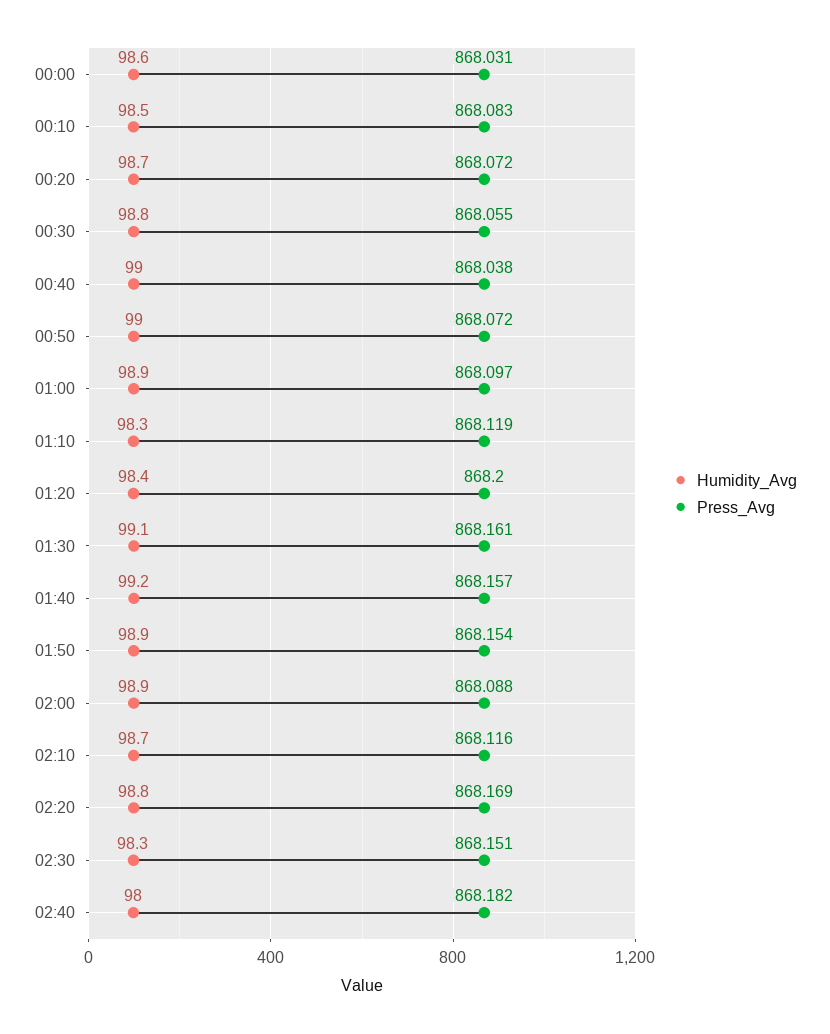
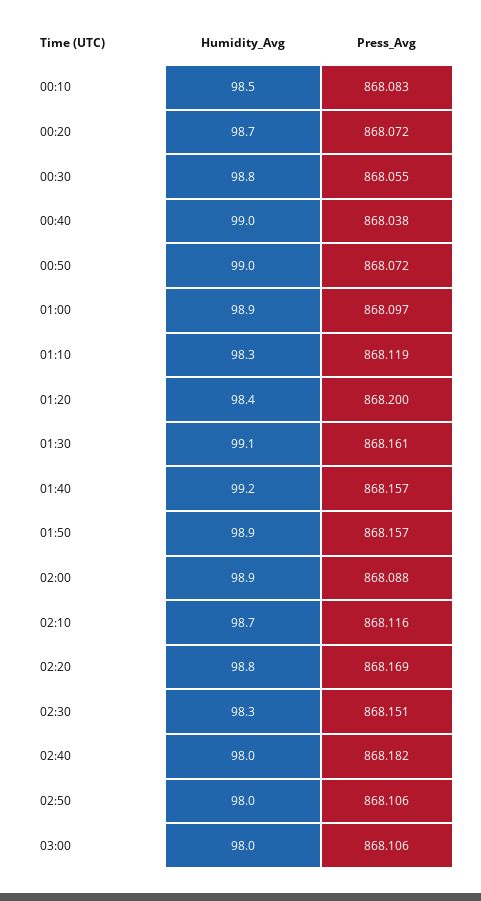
Humidity_Avg, 00:00: 98.6 -> none
Press_Avg, 00:00: 868.031 -> none
Press_Avg, 01:50: 868.154 -> 868.157
Humidity_Avg, 02:50: none -> 98
Press_Avg, 02:50: none -> 868.106
Humidity_Avg, 03:00: none -> 98
Press_Avg, 03:00: none -> 868.106

